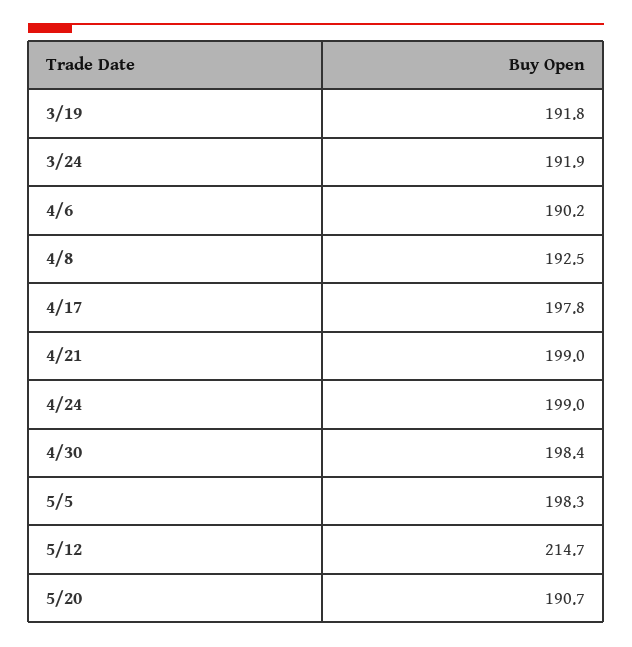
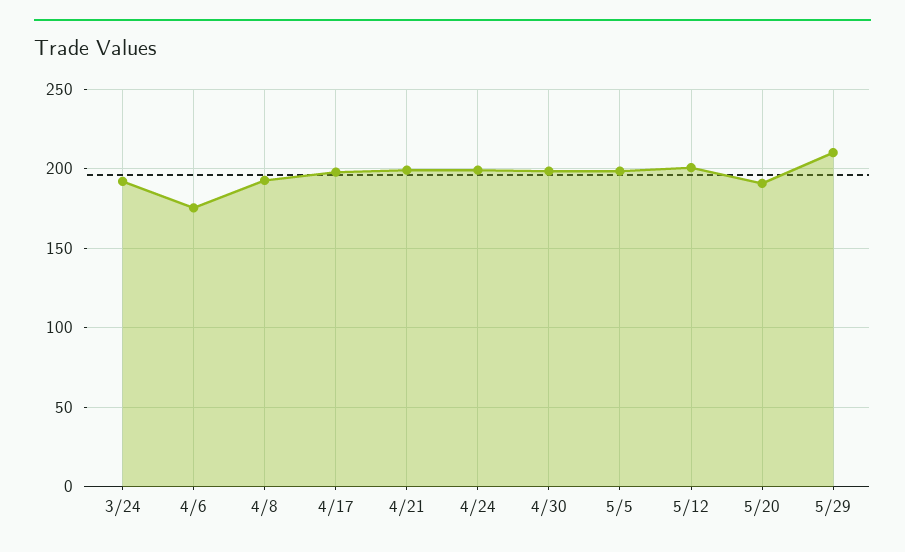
3/19: 191.8 -> none
4/6: 190.2 -> 175
5/12: 214.7 -> 200
5/29: none -> 210

